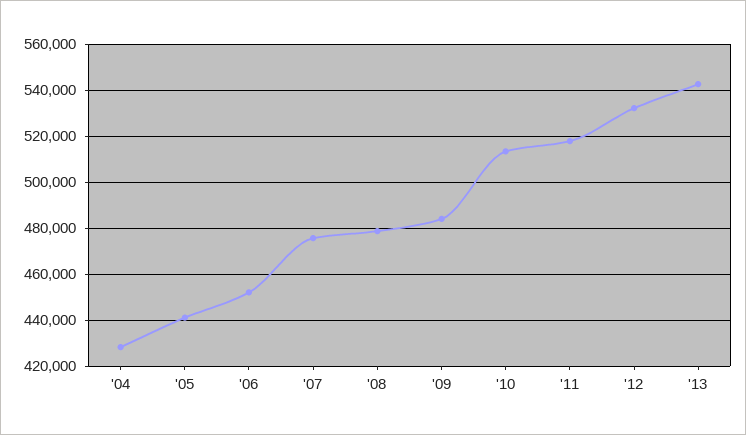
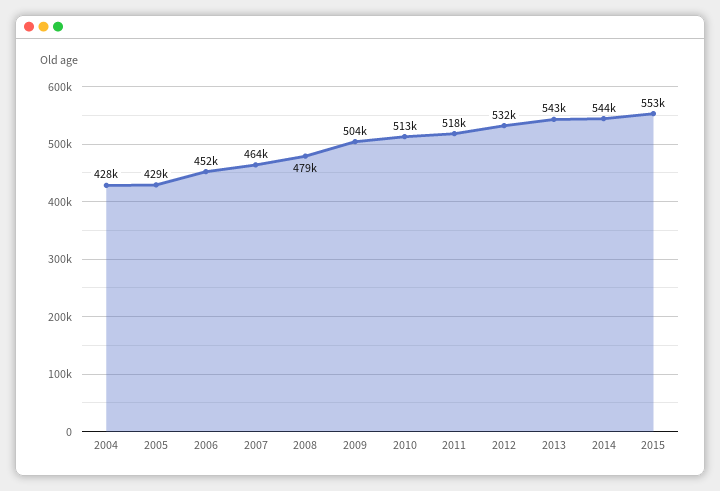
'05: 440000 -> 429000
'07: 475000 -> 464000
'09: 485000 -> 504000
2014: none -> 544000
2015: none -> 553000

